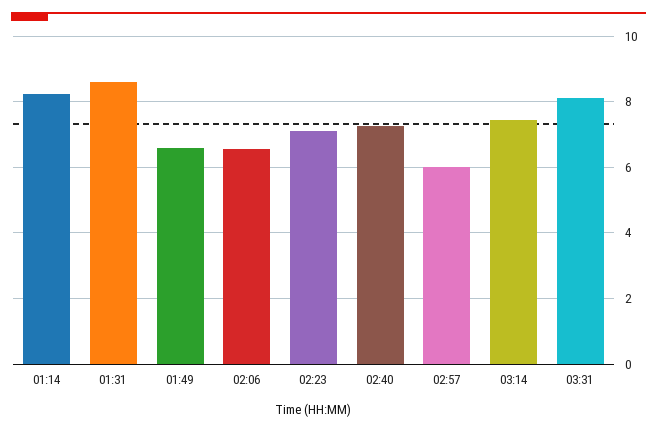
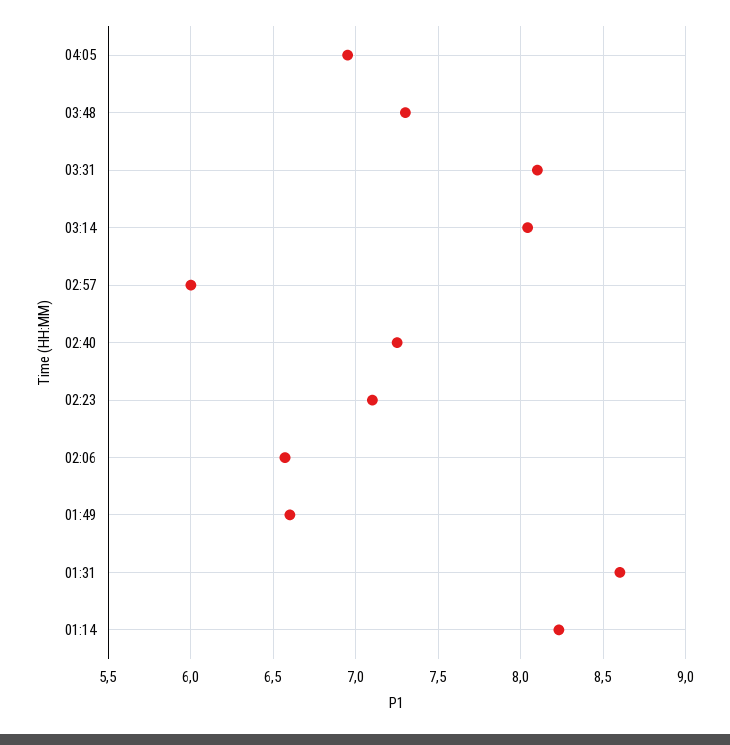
03:14: 7.4 -> 8.05
04:05: none -> 6.95
03:48: none -> 7.3

